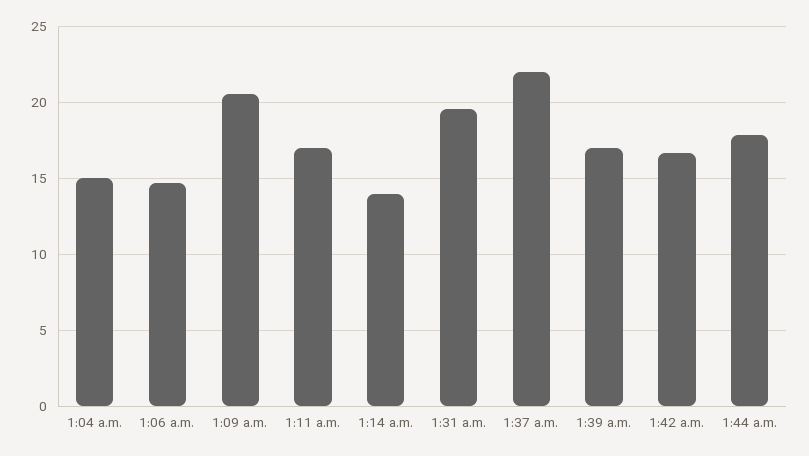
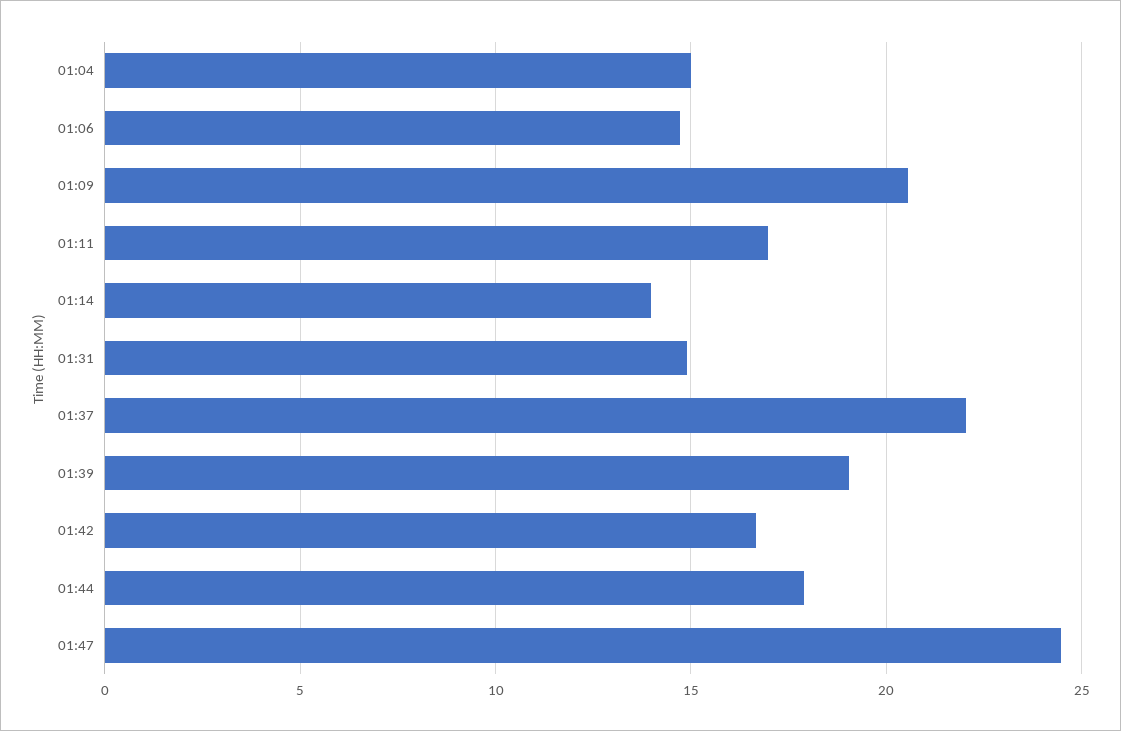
1:31 a.m.: 19.5 -> 15
1:39 a.m.: 17 -> 19
01:47: none -> 24.5

